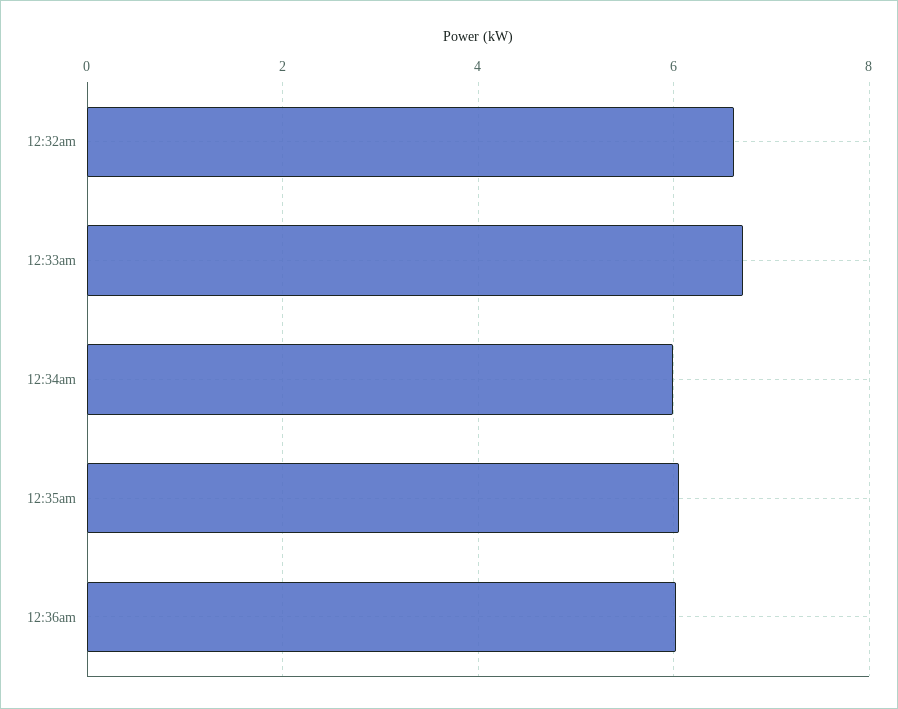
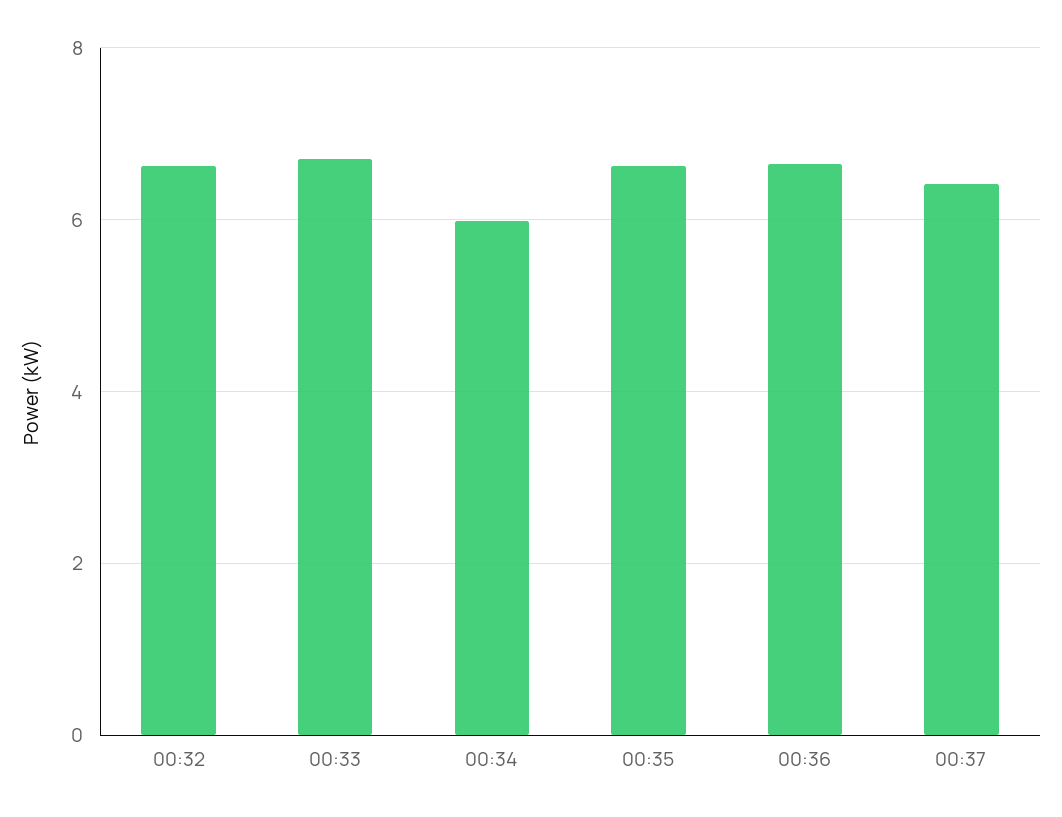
12:35am: 6 -> 6.6
12:36am: 6 -> 6.6
00:37: none -> 6.4

